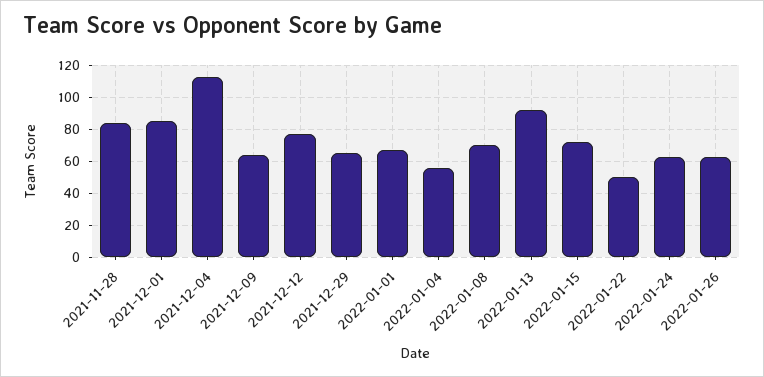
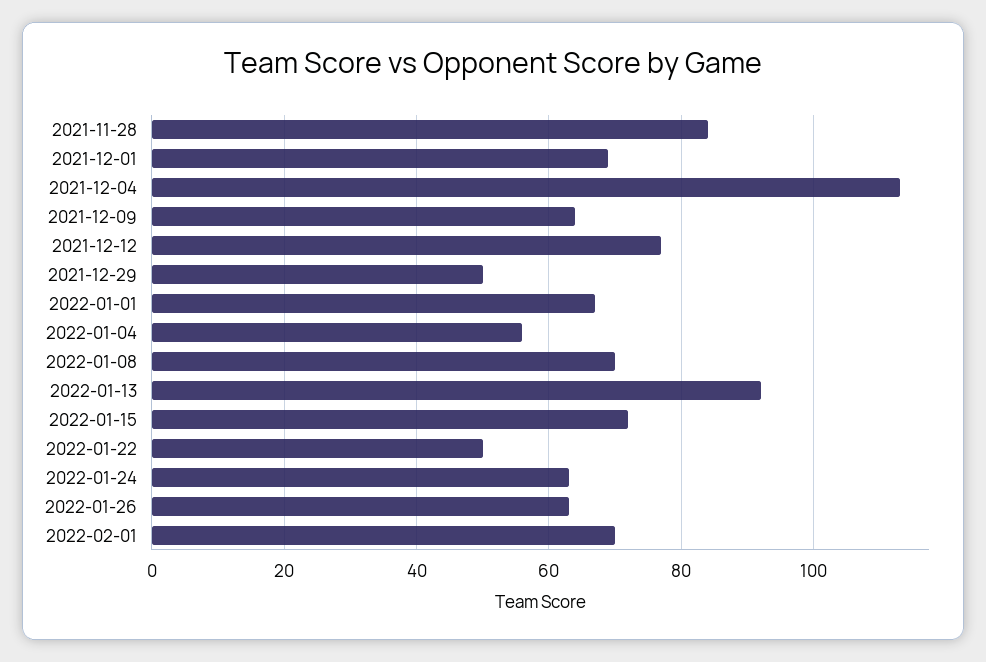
2021-12-01: 85 -> 70
2021-12-29: 65 -> 50
2022-02-01: none -> 70

